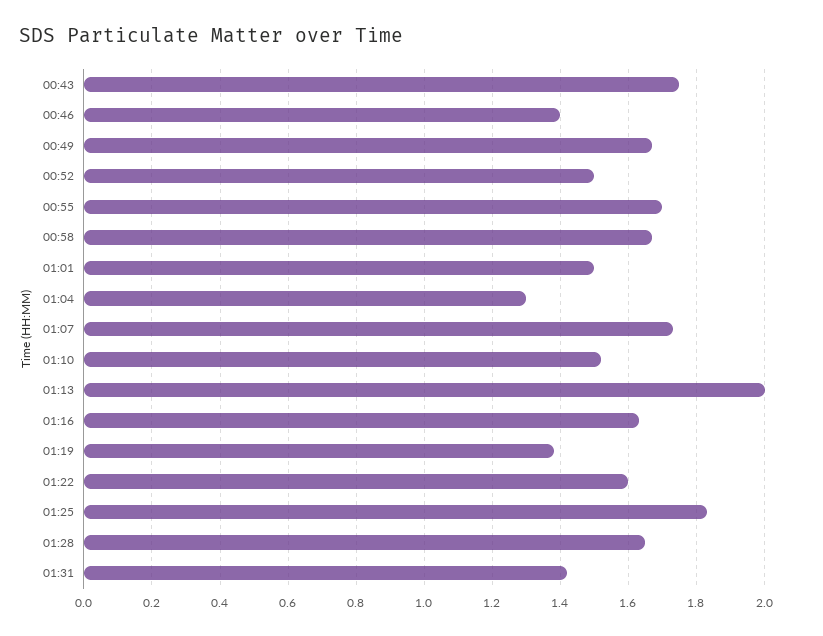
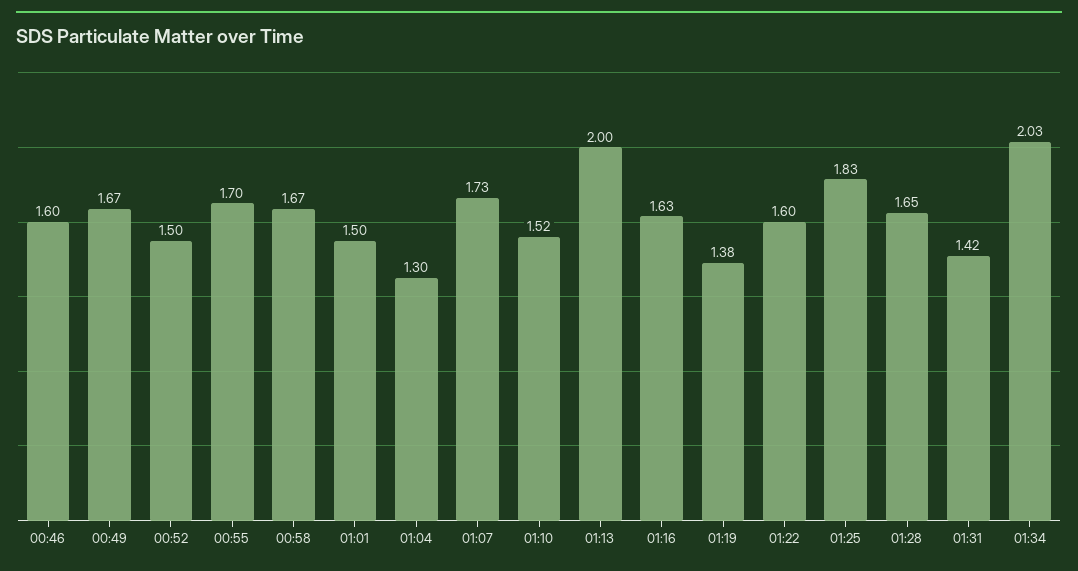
00:43: 1.75 -> none
00:46: 1.4 -> 1.6
01:34: none -> 2.03

